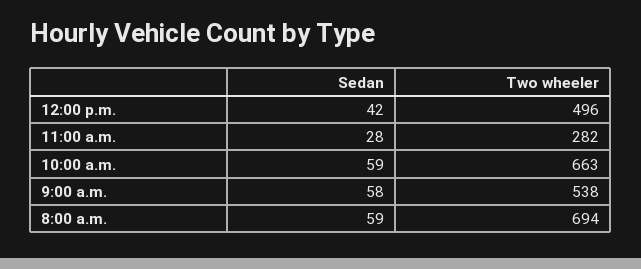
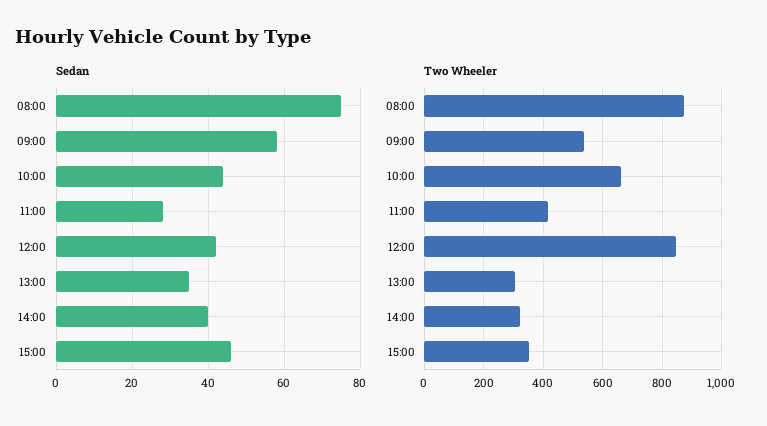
Two wheeler, 12:00 p.m.: 496 -> 850
Two wheeler, 11:00 a.m.: 282 -> 425
Sedan, 10:00 a.m.: 59 -> 45
Sedan, 8:00 a.m.: 59 -> 75
Two wheeler, 8:00 a.m.: 694 -> 875
Sedan, 13:00: none -> 35
Sedan, 14:00: none -> 40
Sedan, 15:00: none -> 45
Two wheeler, 13:00: none -> 300
Two wheeler, 14:00: none -> 325
Two wheeler, 15:00: none -> 350

